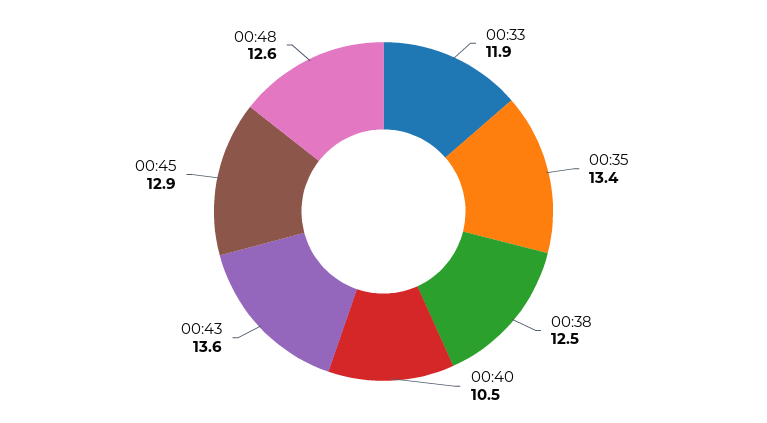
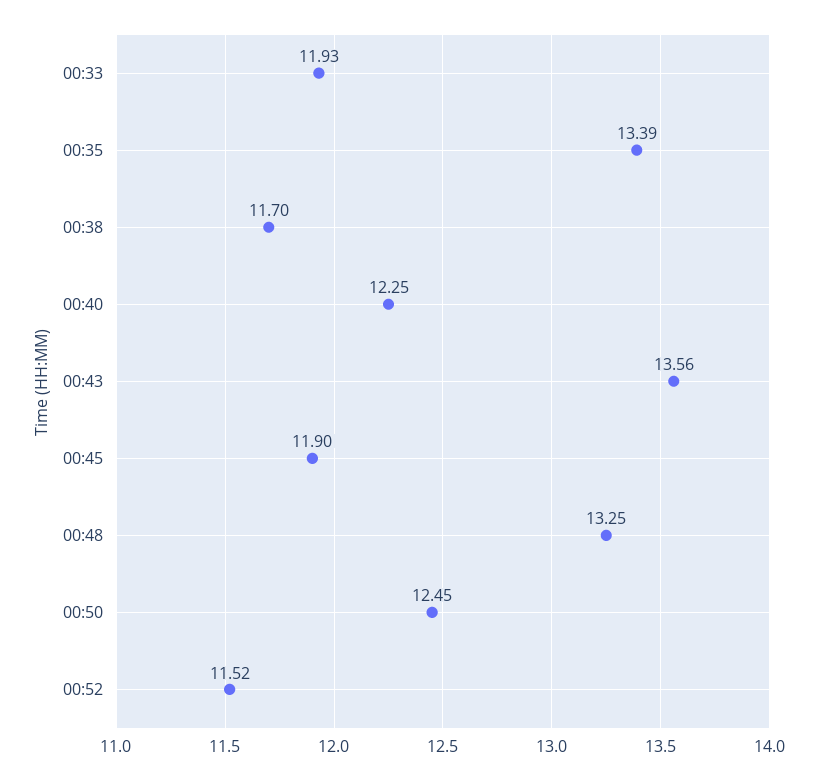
00:38: 12.5 -> 11.7
00:40: 10.5 -> 12.25
00:45: 12.9 -> 11.9
00:48: 12.6 -> 13.25
00:50: none -> 12.45
00:52: none -> 11.52

